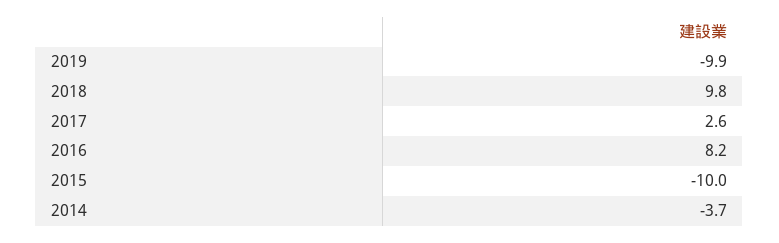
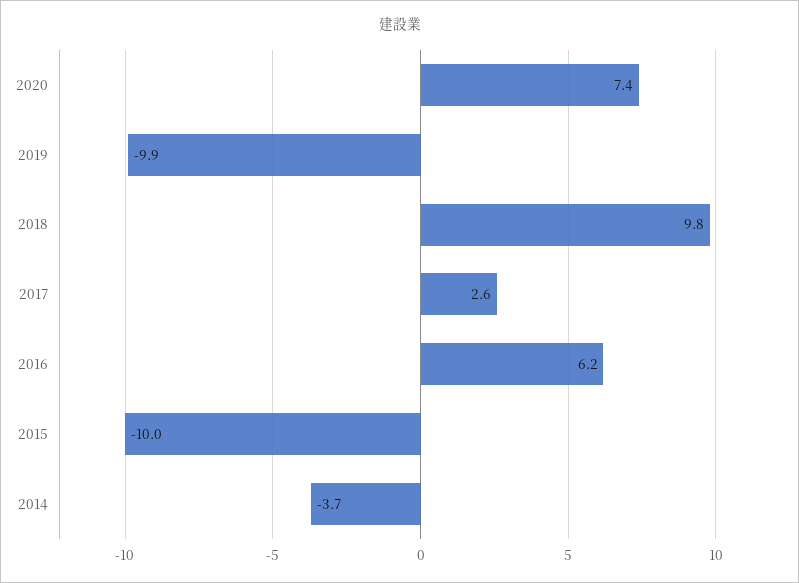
2016: 8.2 -> 6.2
2020: none -> 7.4

